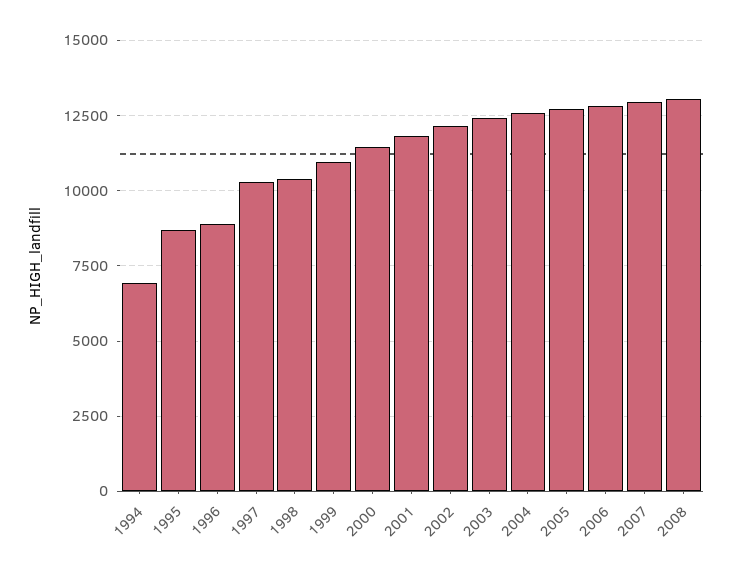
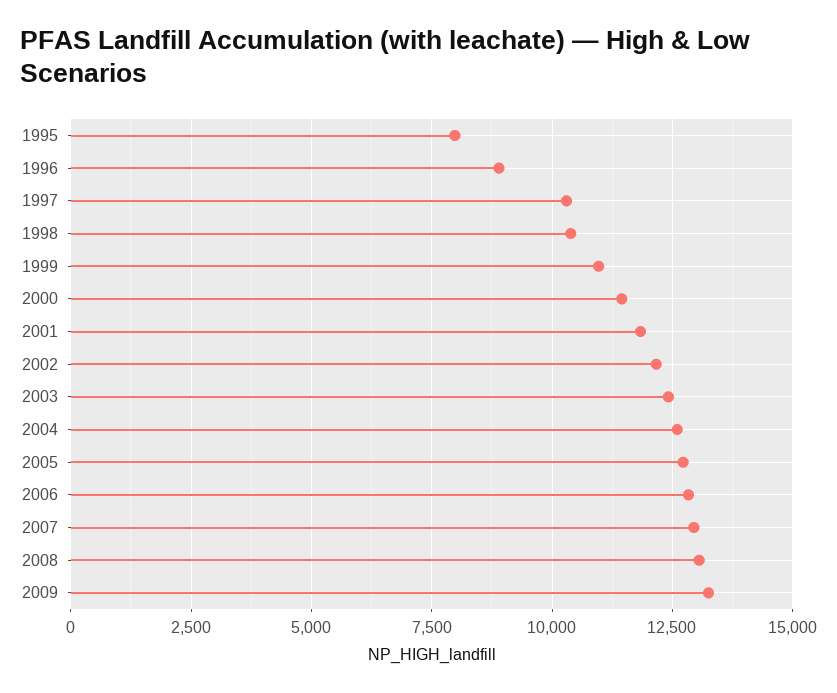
1994: 7000 -> none
1995: 8750 -> 8000
2009: none -> 13250

